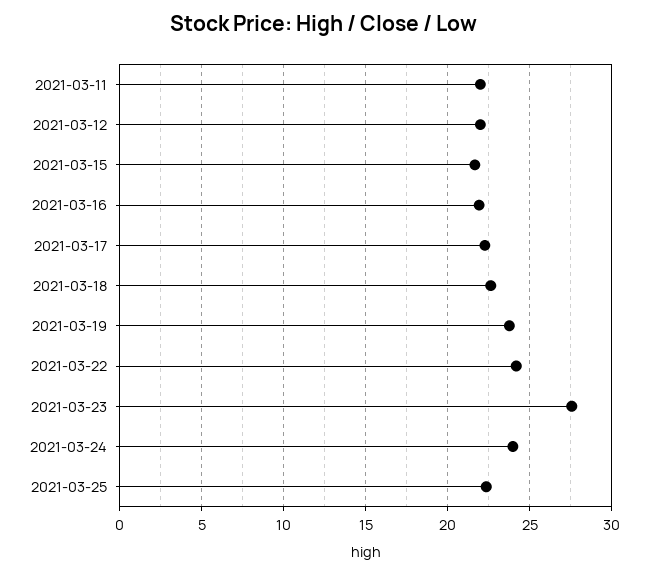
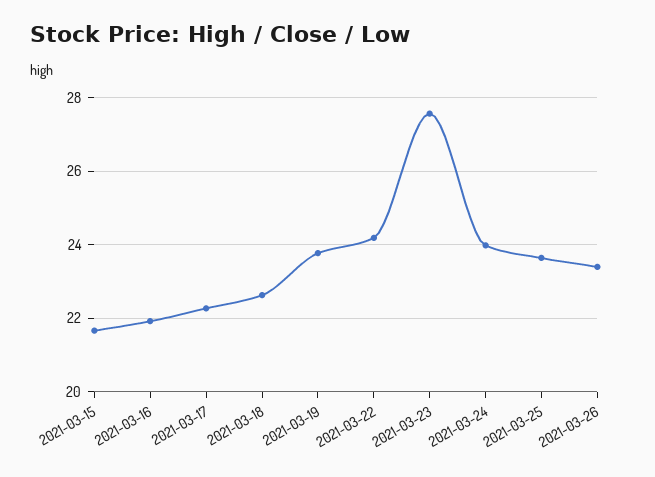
2021-03-11: 22 -> none
2021-03-12: 22 -> none
2021-03-25: 22.5 -> 23.6
2021-03-26: none -> 23.4

